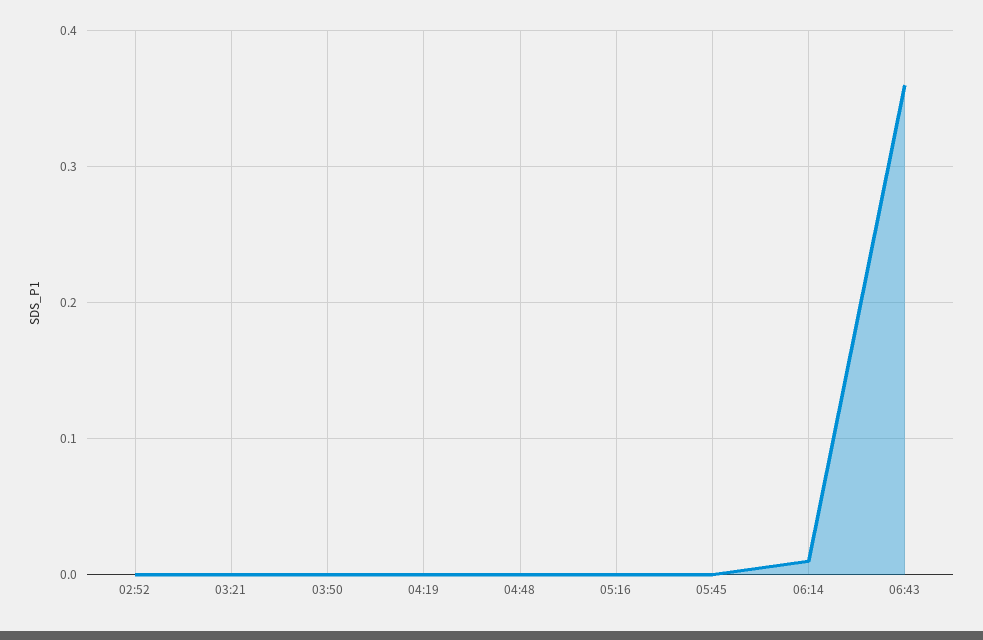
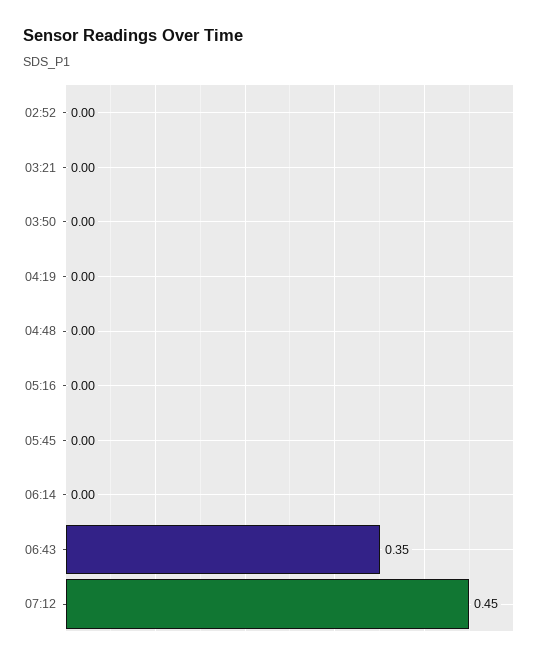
06:14: 0.01 -> 0
06:43: 0.36 -> 0.35
07:12: none -> 0.45

